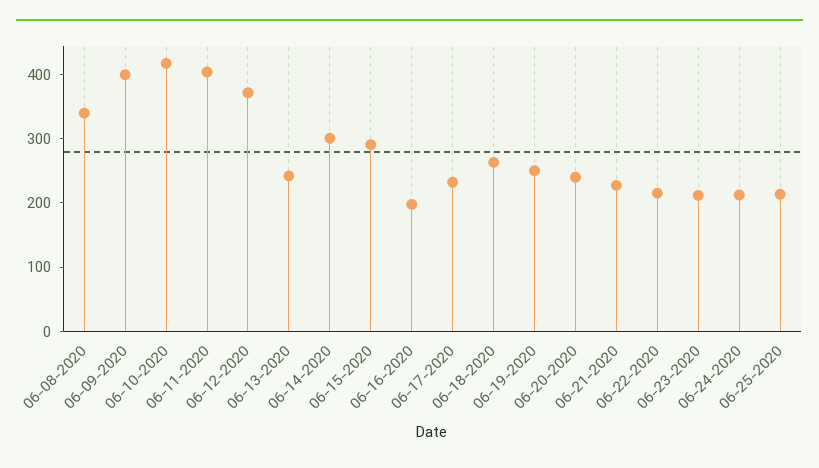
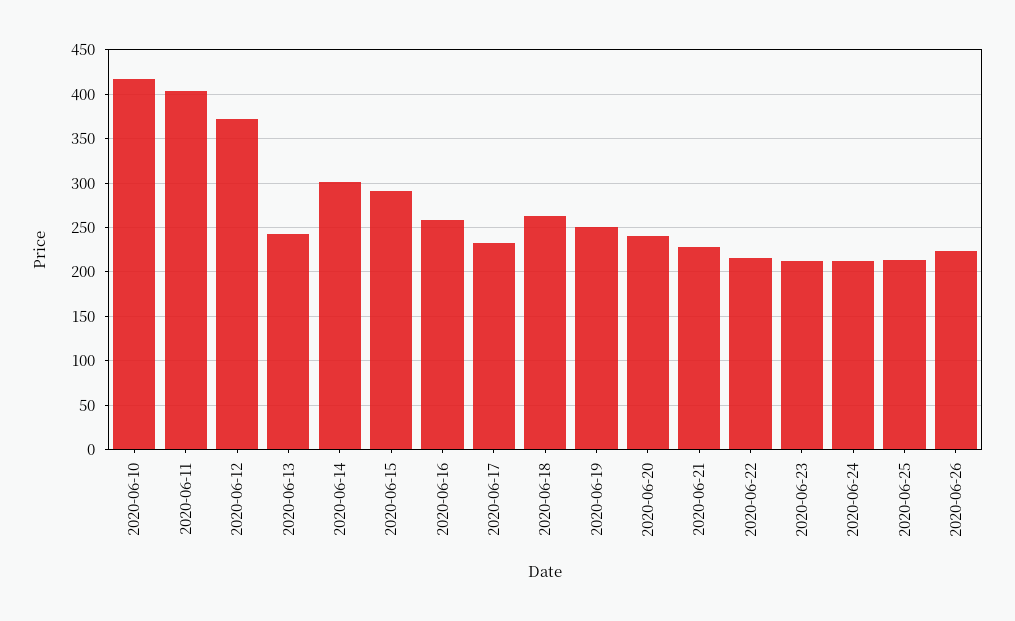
06-08-2020: 340 -> none
06-09-2020: 400 -> none
06-16-2020: 200 -> 260
2020-06-26: none -> 220

